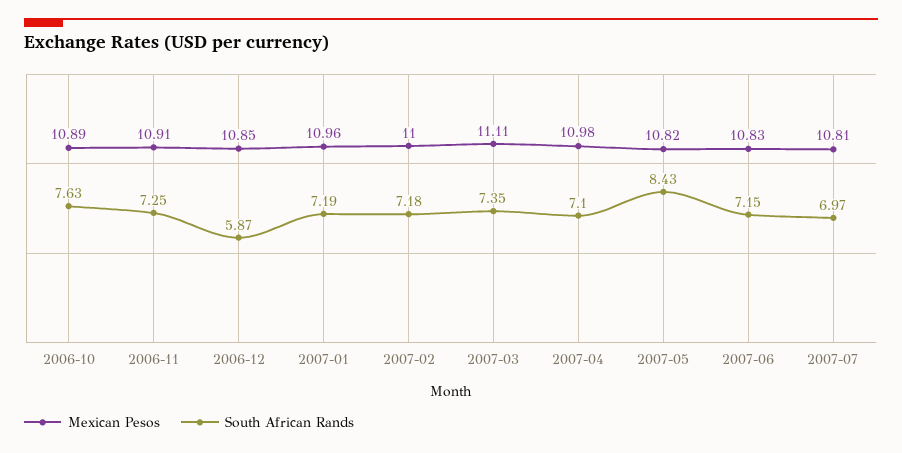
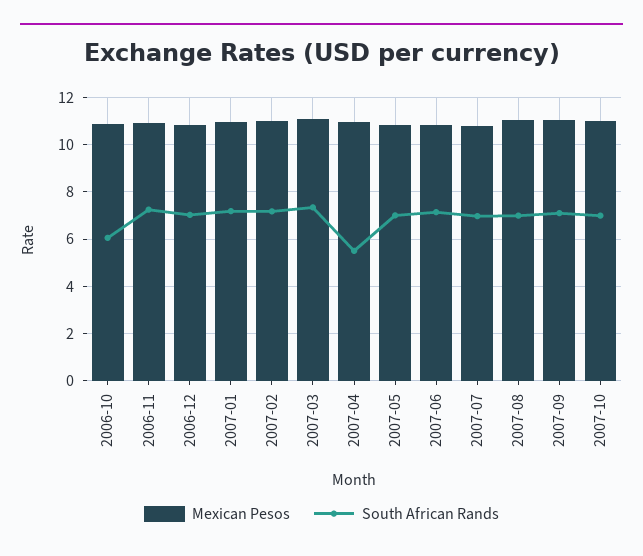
South African Rands, 2006-10: 7.63 -> 6
South African Rands, 2006-12: 5.87 -> 7
South African Rands, 2007-04: 7.1 -> 5.5
South African Rands, 2007-05: 8.43 -> 7
Mexican Pesos, 2007-08: none -> 11
South African Rands, 2007-08: none -> 7
Mexican Pesos, 2007-09: none -> 11
South African Rands, 2007-09: none -> 7
Mexican Pesos, 2007-10: none -> 11
South African Rands, 2007-10: none -> 7

